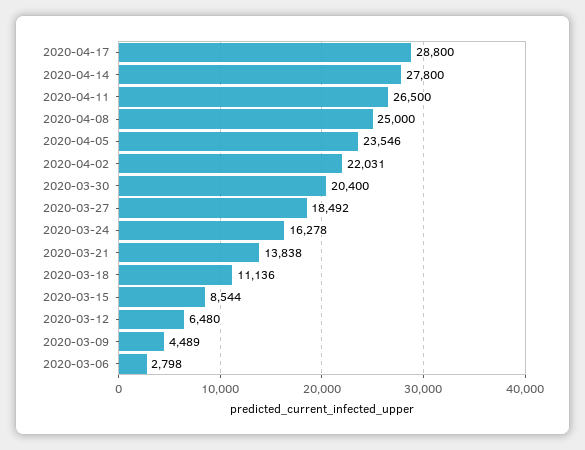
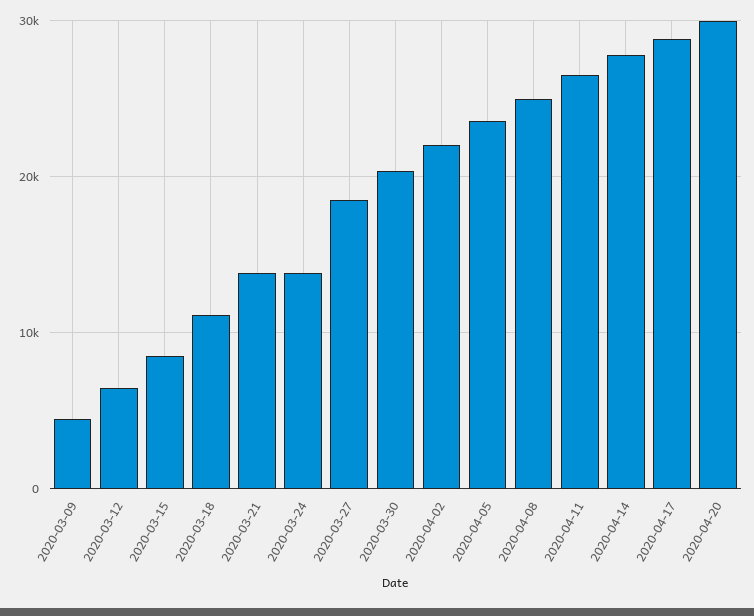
2020-03-24: 16278 -> 14000
2020-03-06: 2798 -> none
2020-04-20: none -> 30000

